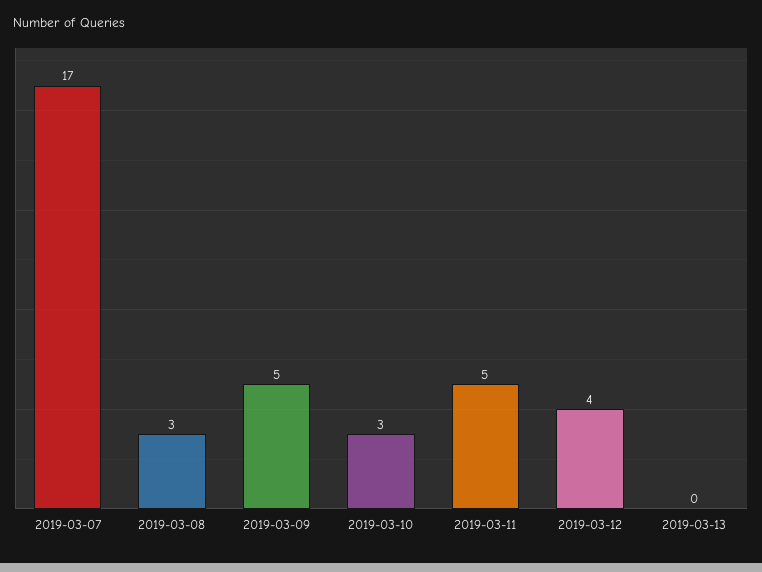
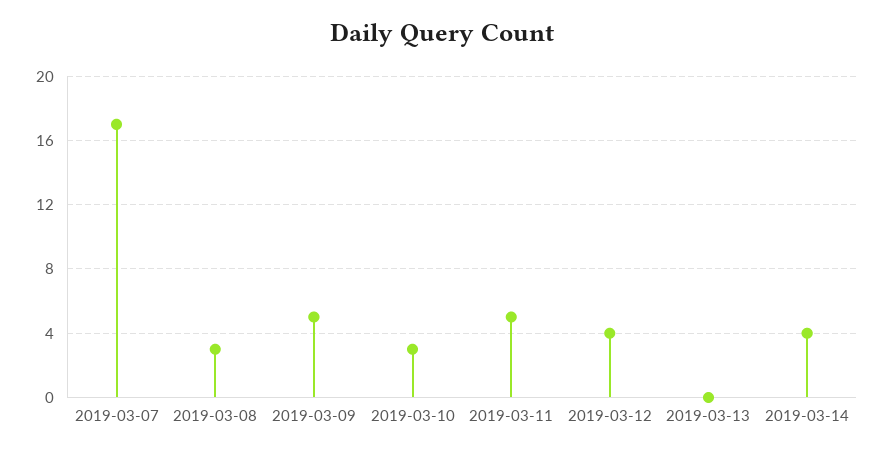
2019-03-14: none -> 4

